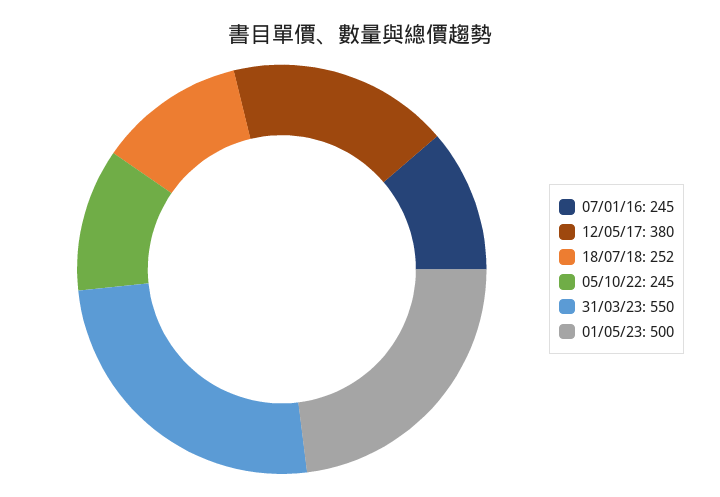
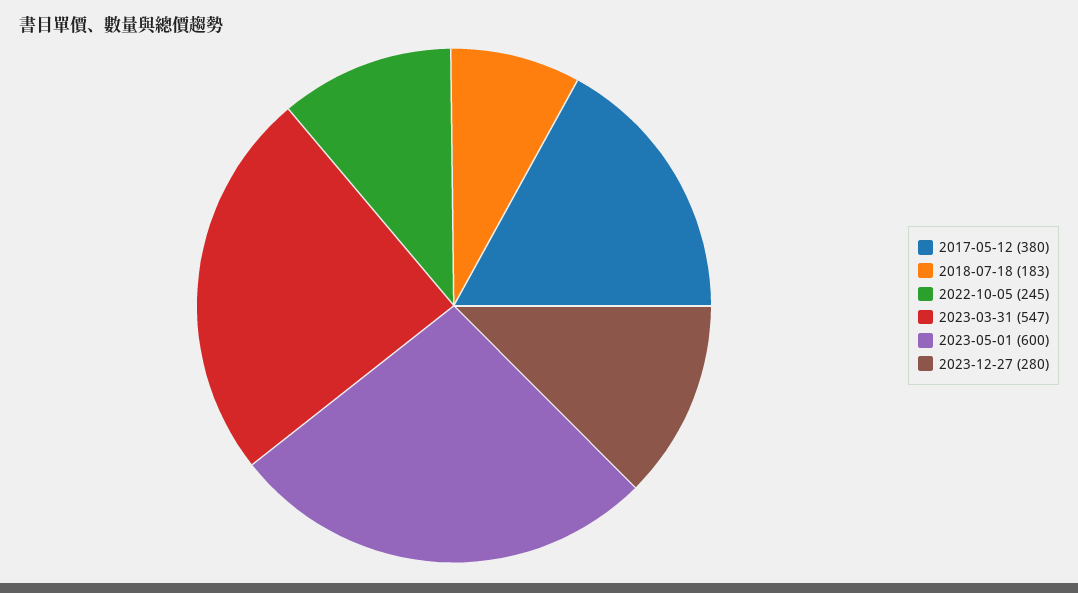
07/01/16: 245 -> none
18/07/18: 252 -> 183
31/03/23: 550 -> 547
01/05/23: 500 -> 600
2023-12-27: none -> 280

